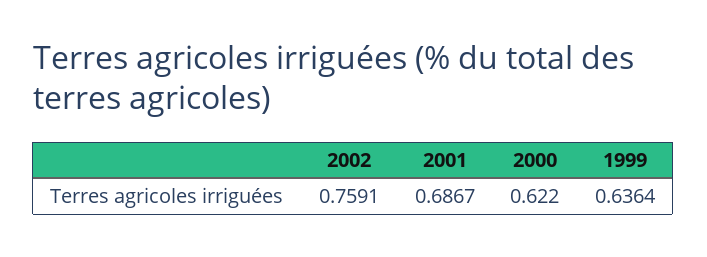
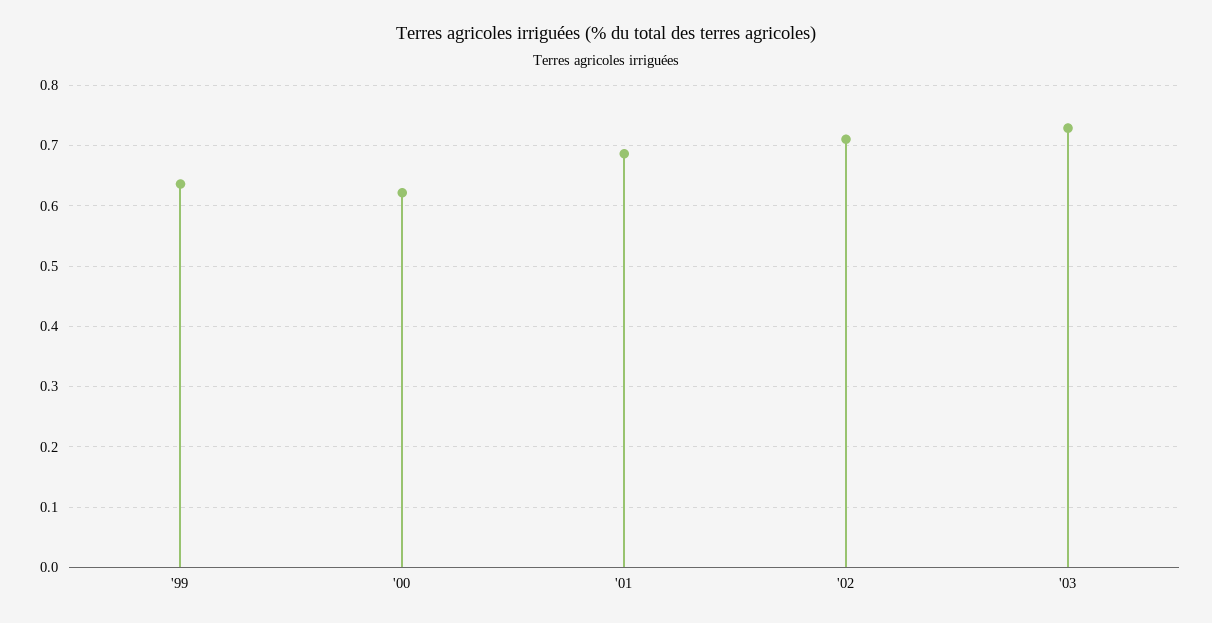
2002: 0.7591 -> 0.71
'03: none -> 0.73

